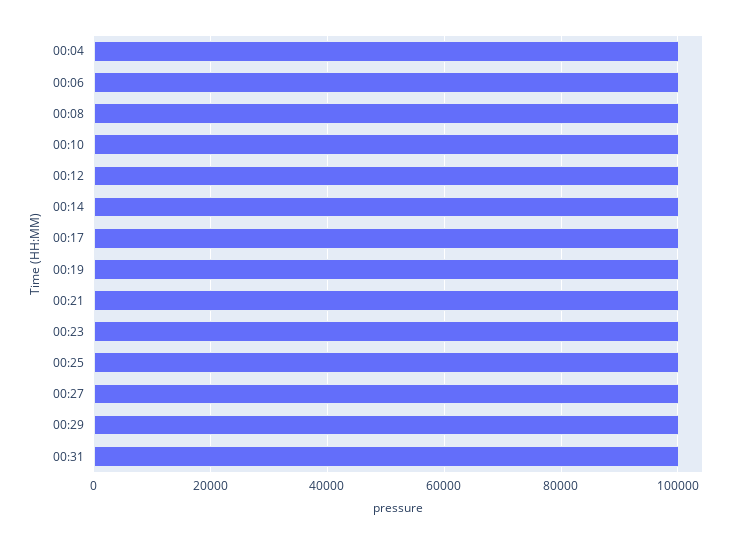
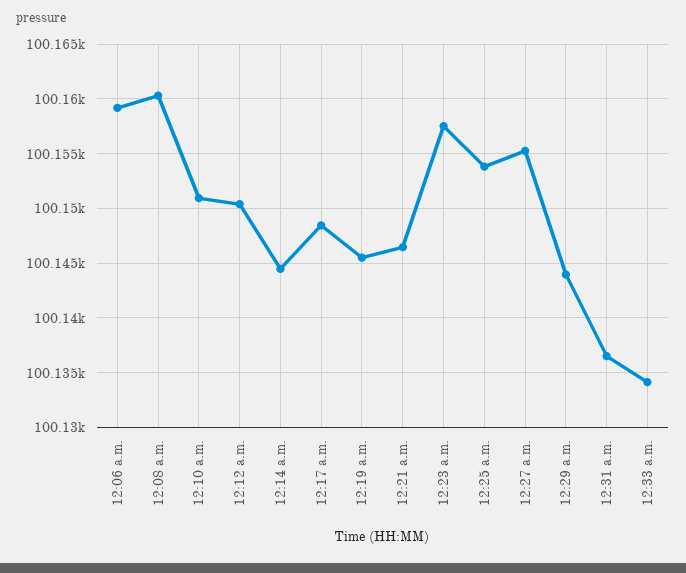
00:04: 100000 -> none
12:33 a.m.: none -> 100134

